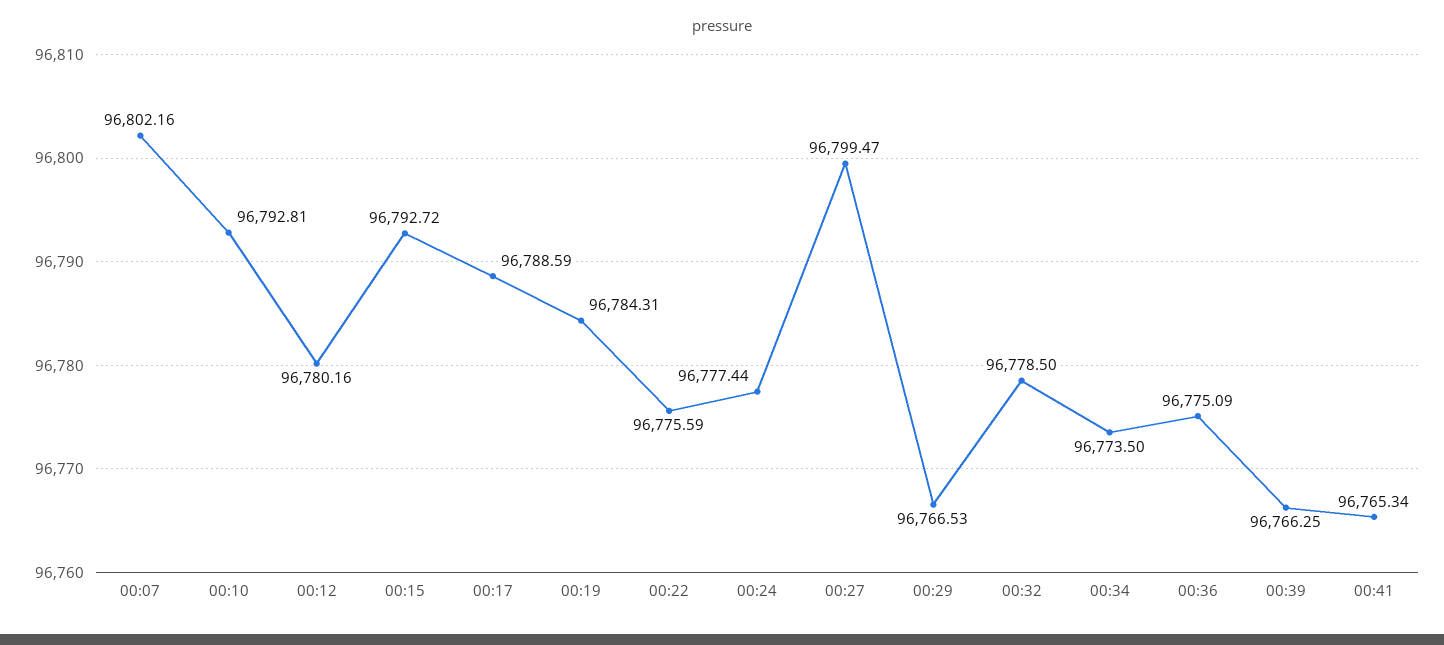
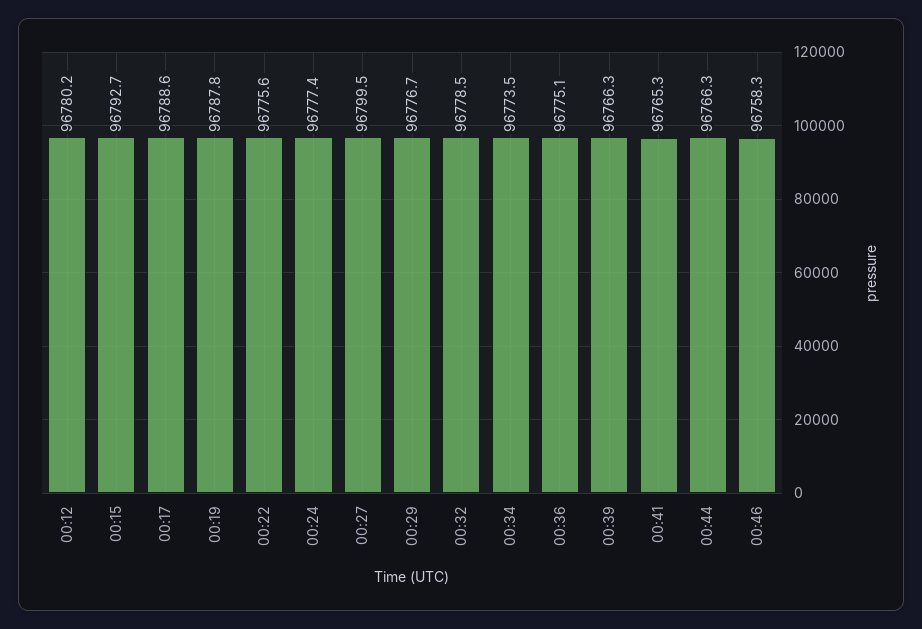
00:07: 96802.16 -> none
00:10: 96792.81 -> none
00:19: 96784.31 -> 96787.8
00:29: 96766.53 -> 96776.7
00:44: none -> 96766.3
00:46: none -> 96758.3

